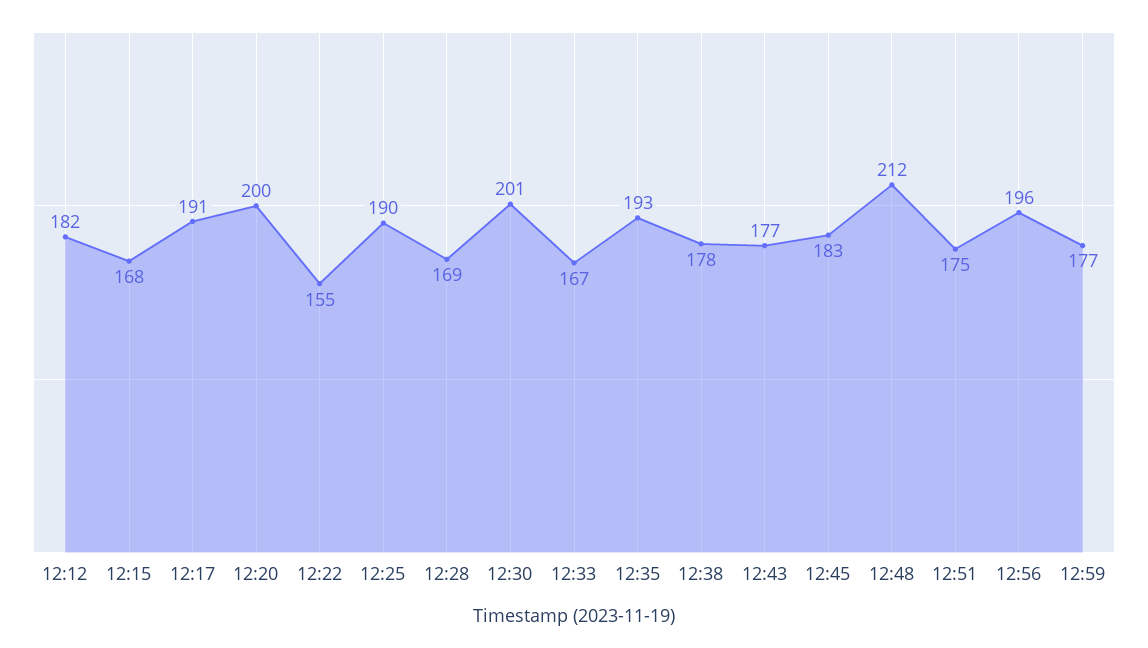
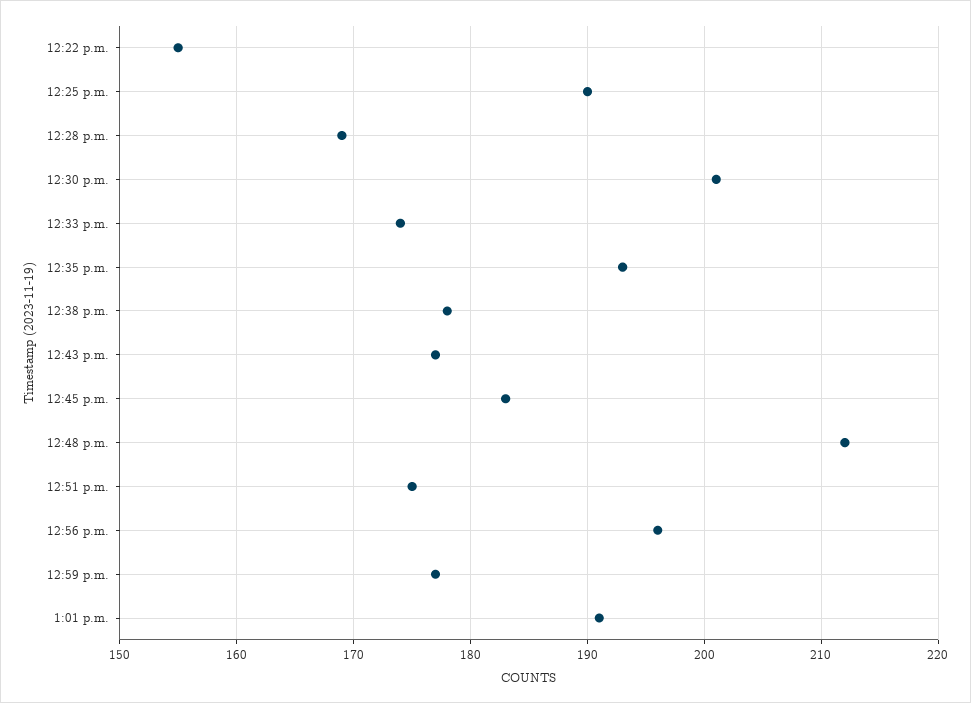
12:12: 182 -> none
12:15: 168 -> none
12:17: 191 -> none
12:20: 200 -> none
12:33: 167 -> 174
1:01 p.m.: none -> 191

